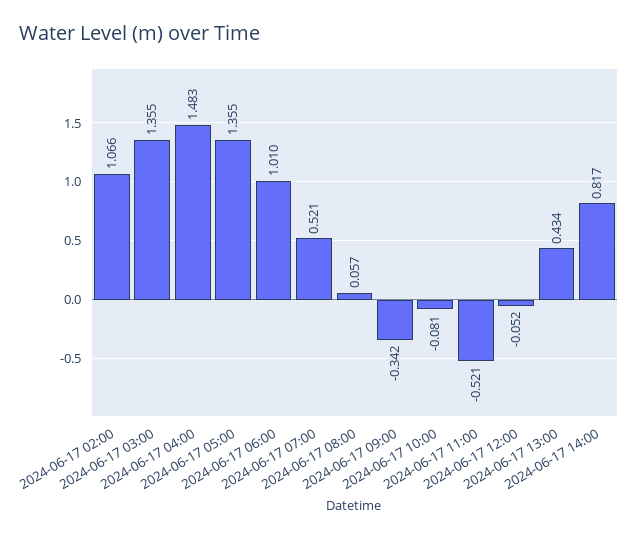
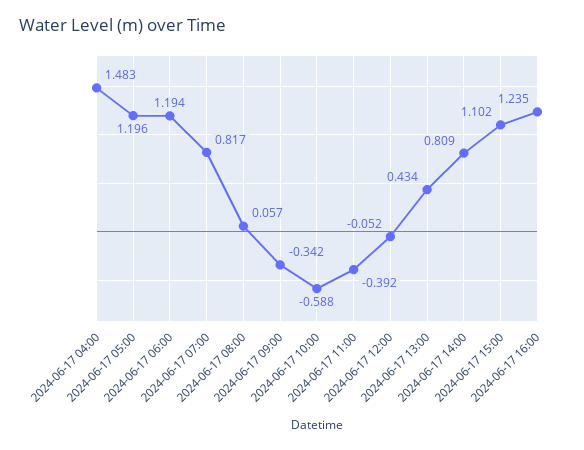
2024-06-17 02:00: 1.066 -> none
2024-06-17 03:00: 1.355 -> none
2024-06-17 05:00: 1.355 -> 1.196
2024-06-17 06:00: 1.01 -> 1.194
2024-06-17 07:00: 0.521 -> 0.817
2024-06-17 10:00: -0.081 -> -0.588
2024-06-17 11:00: -0.521 -> -0.392
2024-06-17 14:00: 0.817 -> 0.809
2024-06-17 15:00: none -> 1.102
2024-06-17 16:00: none -> 1.235

